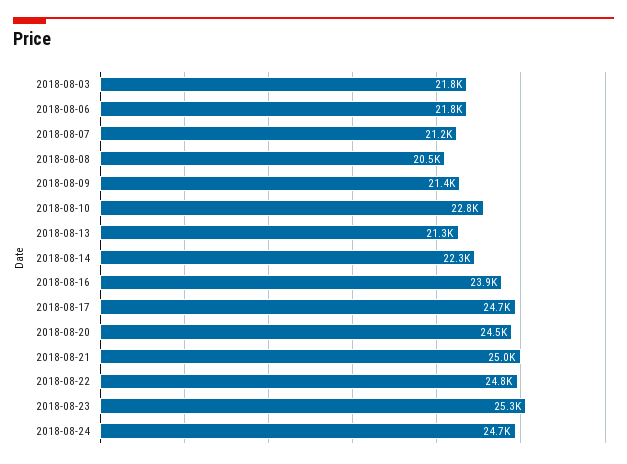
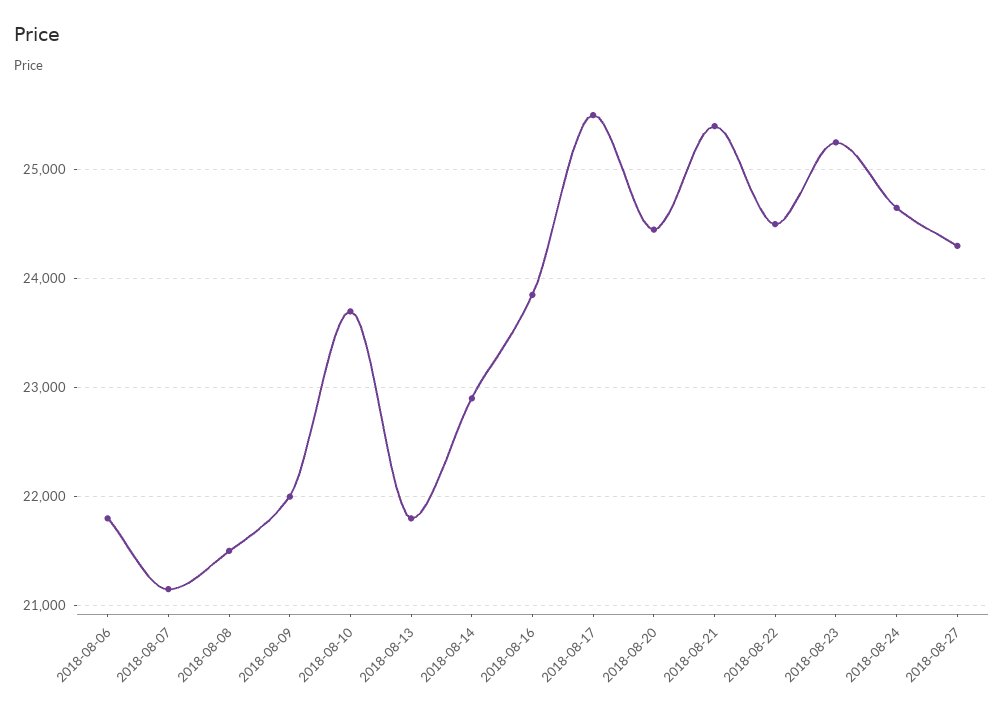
2018-08-03: 21800 -> none
2018-08-08: 20500 -> 21500
2018-08-09: 21400 -> 22000
2018-08-10: 22800 -> 23700
2018-08-13: 21300 -> 21800
2018-08-14: 22300 -> 22900
2018-08-17: 24700 -> 25500
2018-08-21: 25000 -> 25400
2018-08-22: 24800 -> 24500
2018-08-27: none -> 24300

